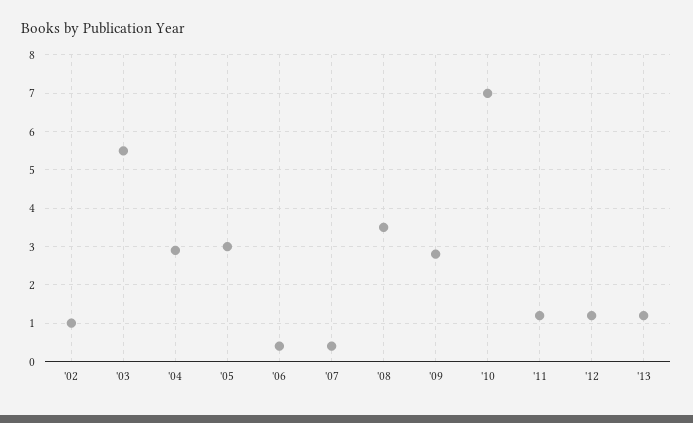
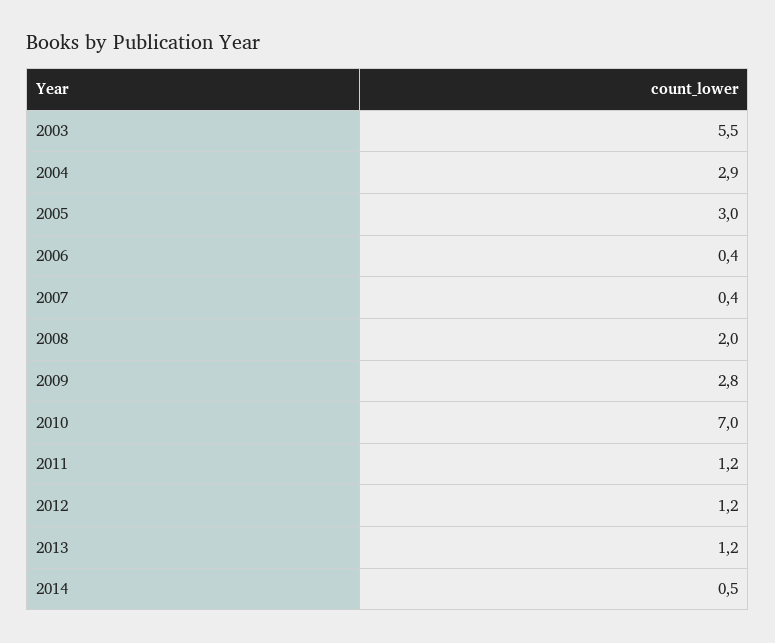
'02: 1 -> none
'08: 3.5 -> 2
2014: none -> 0.5

